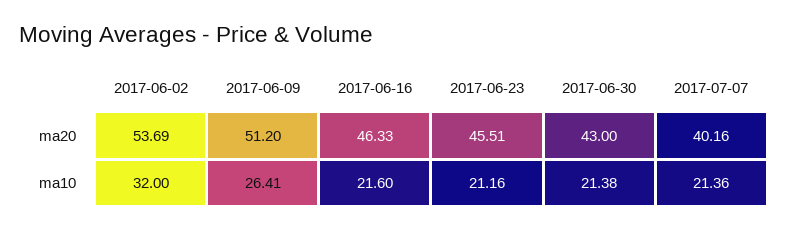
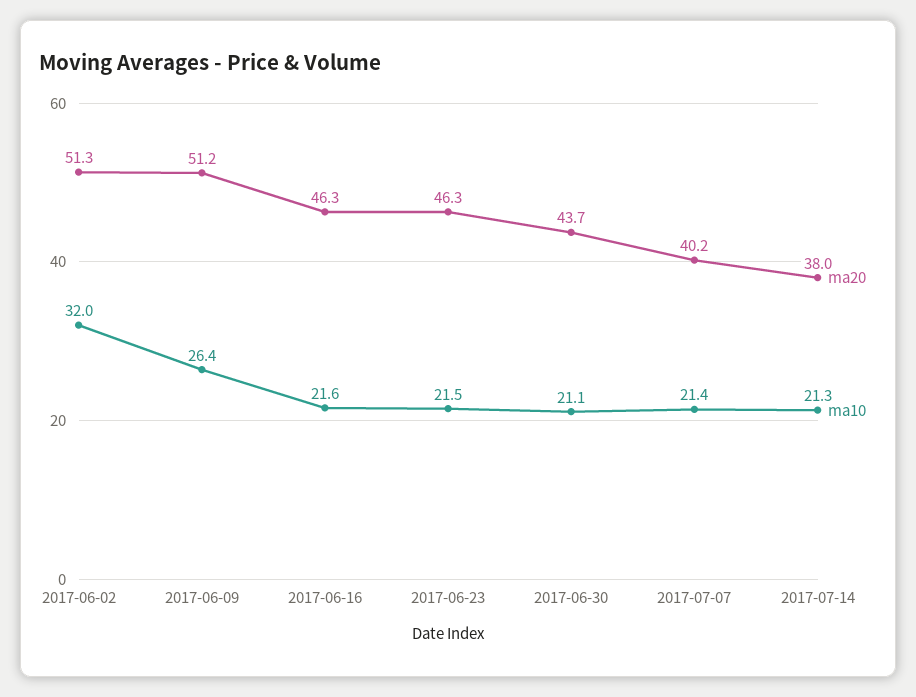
ma20, 2017-06-02: 53.69 -> 51.3
ma20, 2017-06-23: 45.51 -> 46.3
ma20, 2017-06-30: 43 -> 43.7
ma10, 2017-06-23: 21.16 -> 21.5
ma10, 2017-06-30: 21.38 -> 21.1
ma20, 2017-07-14: none -> 38
ma10, 2017-07-14: none -> 21.3

